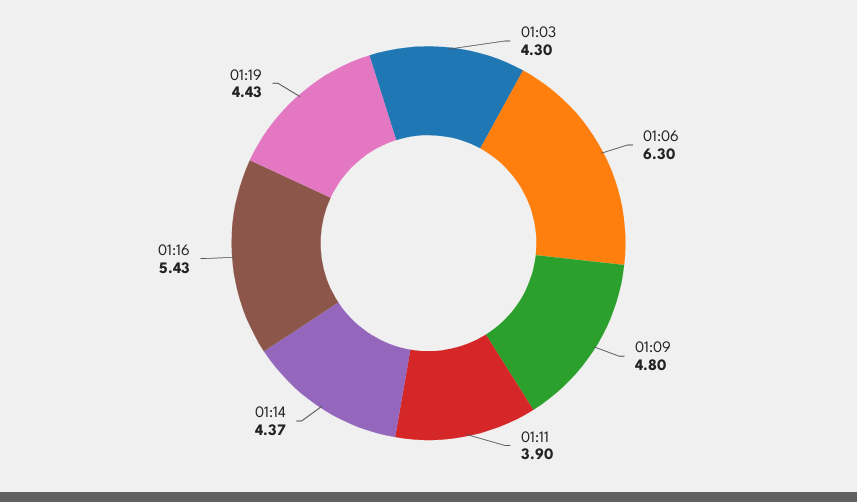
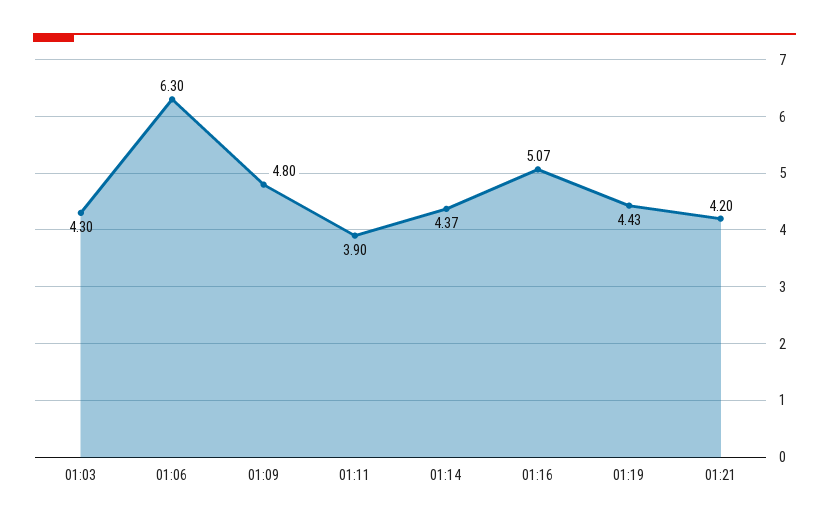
01:16: 5.43 -> 5.07
01:21: none -> 4.2

